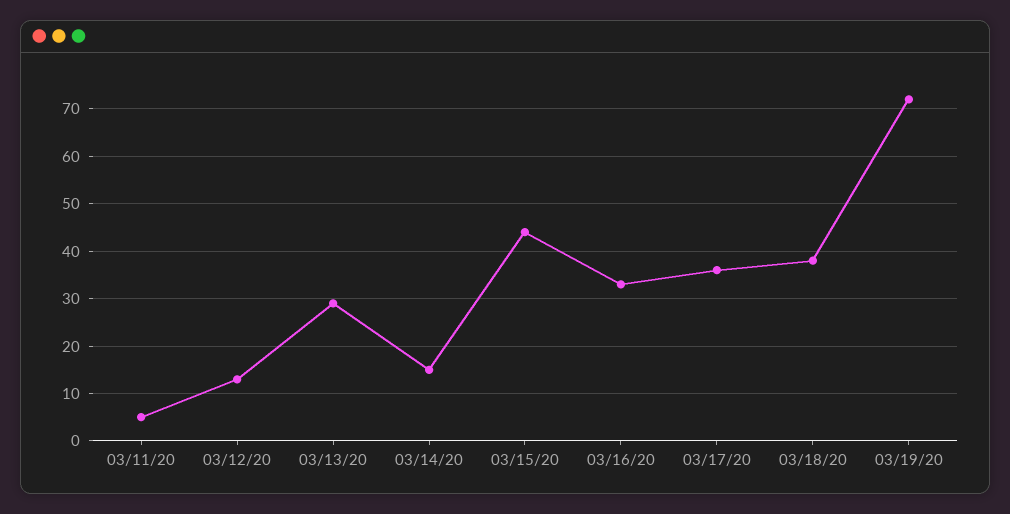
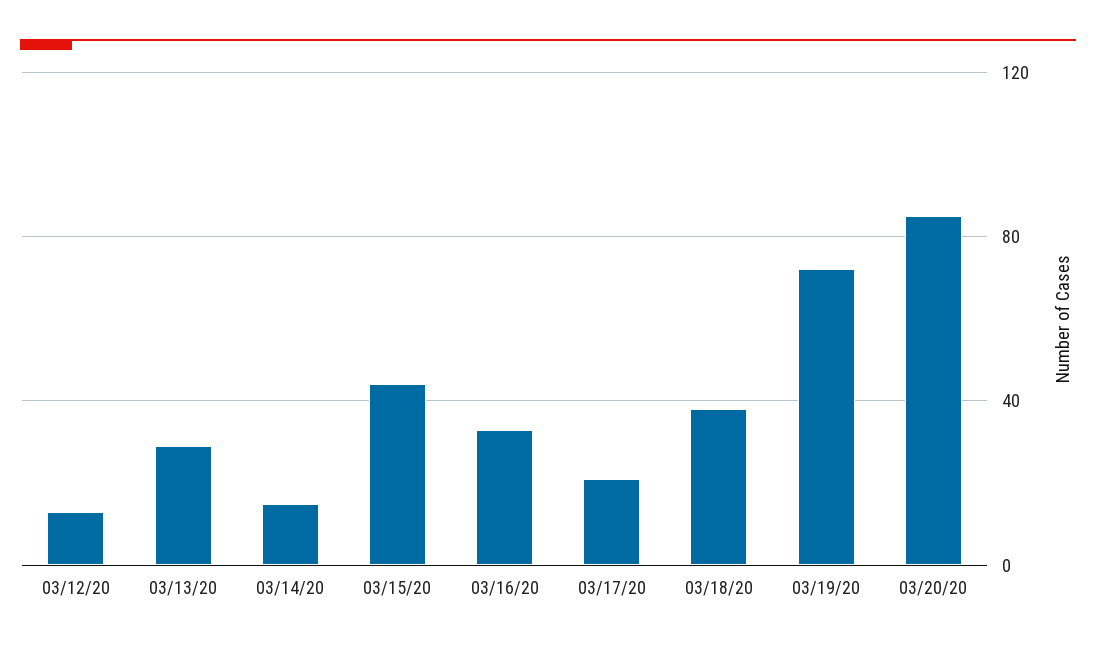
03/11/20: 5 -> none
03/17/20: 35 -> 20
03/20/20: none -> 85

